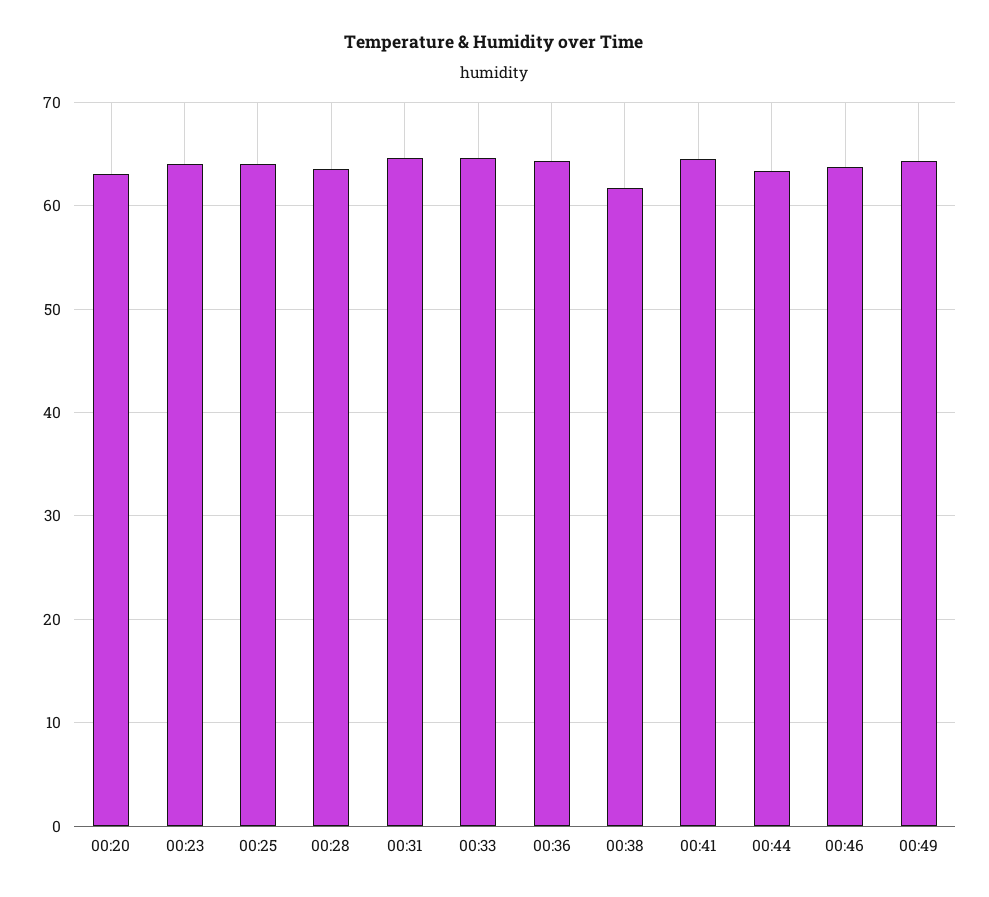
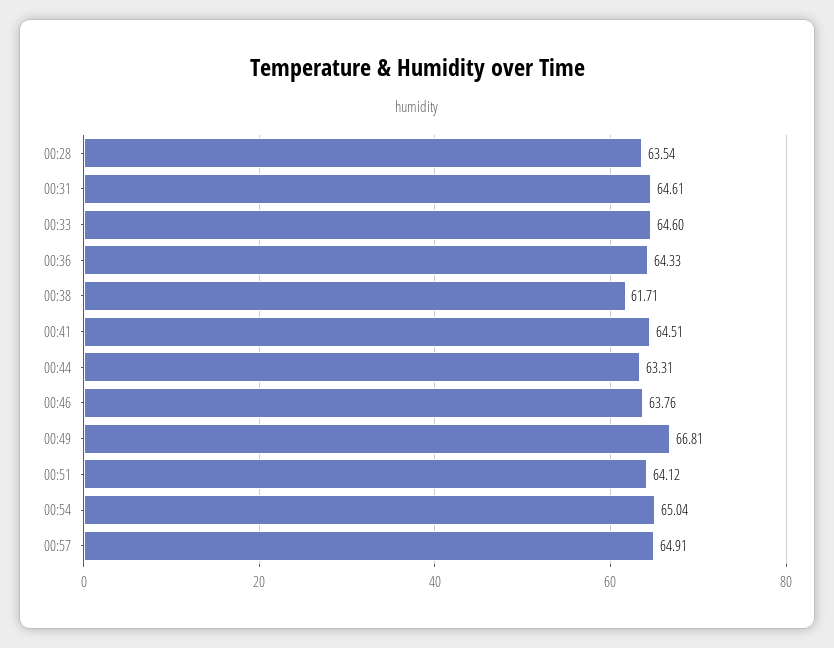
00:20: 63 -> none
00:23: 64 -> none
00:25: 64 -> none
00:49: 64 -> 66.81
00:51: none -> 64.12
00:54: none -> 65.04
00:57: none -> 64.91

